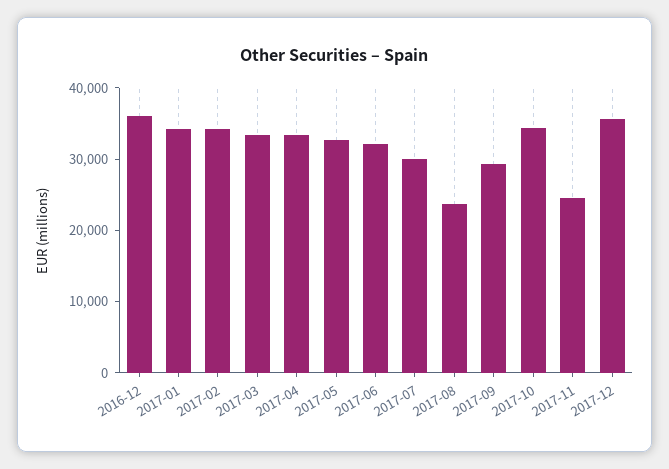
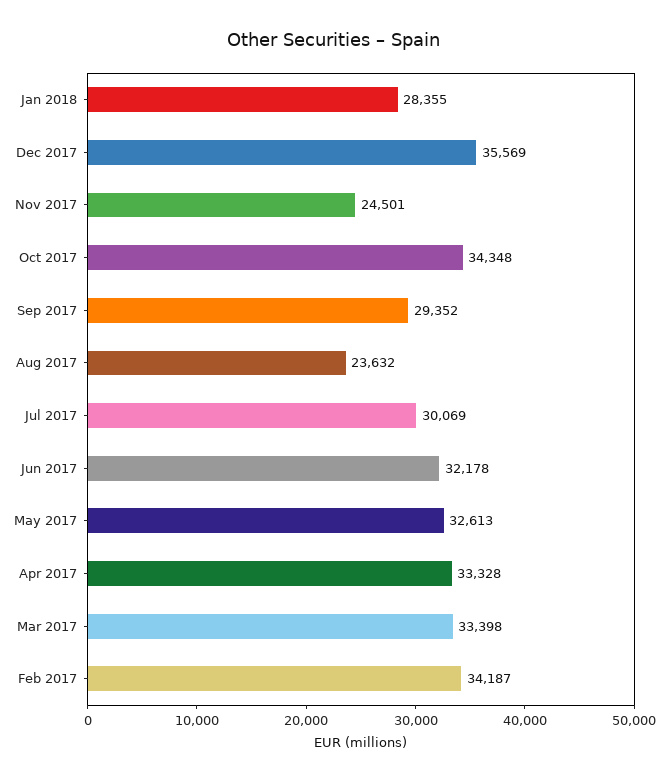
2016-12: 36000 -> none
2017-01: 34000 -> none
Jan 2018: none -> 28355

